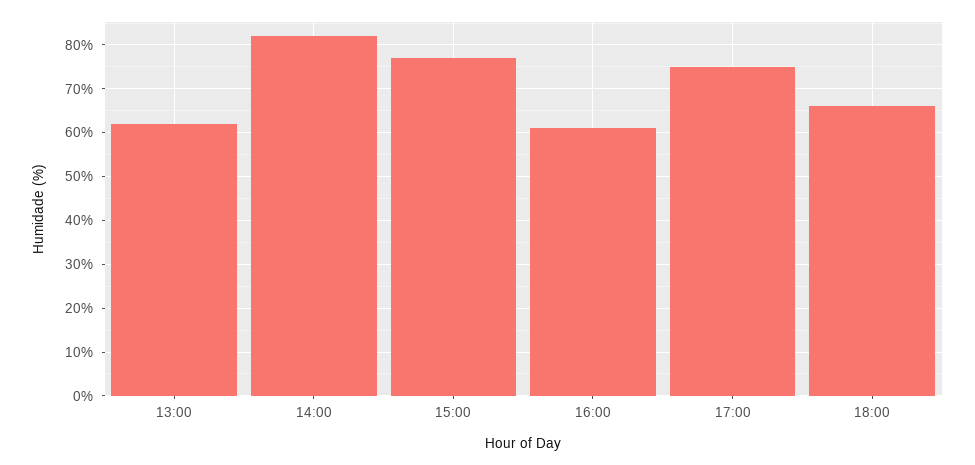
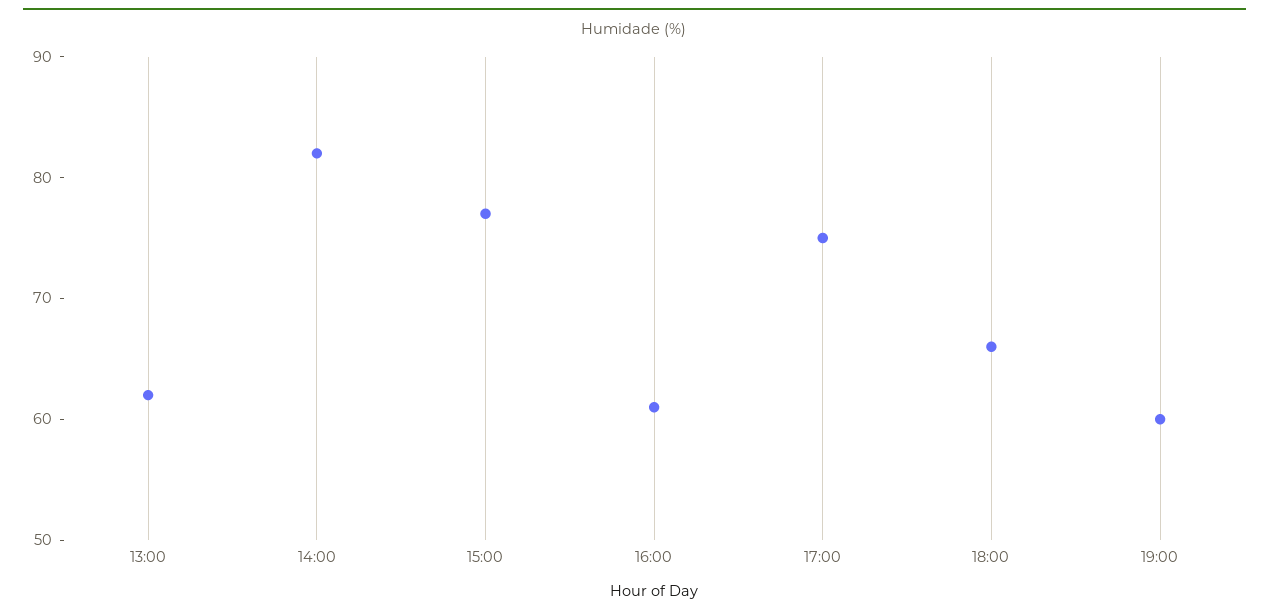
19:00: none -> 60

